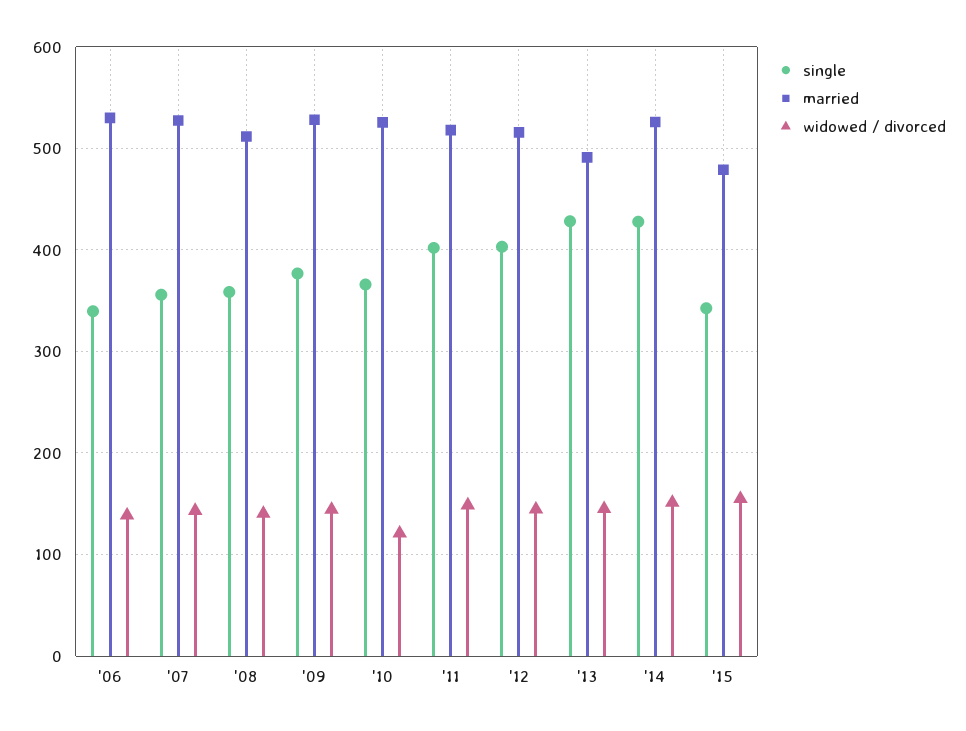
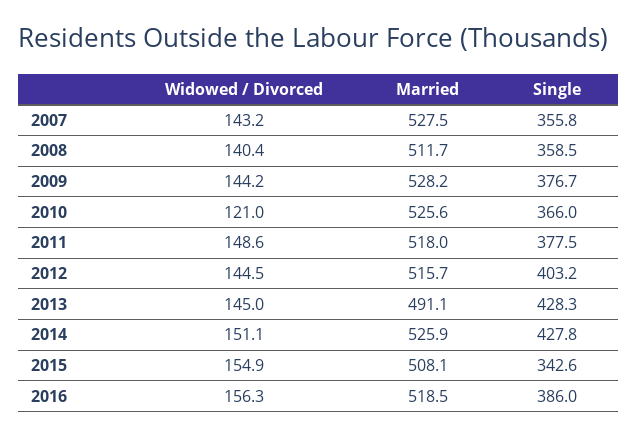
single, '06: 340 -> none
married, '06: 530 -> none
widowed / divorced, '06: 140 -> none
single, '11: 400 -> 377.5
married, '15: 480 -> 508.1
widowed / divorced, 2016: none -> 156.3
married, 2016: none -> 518.5
single, 2016: none -> 386

